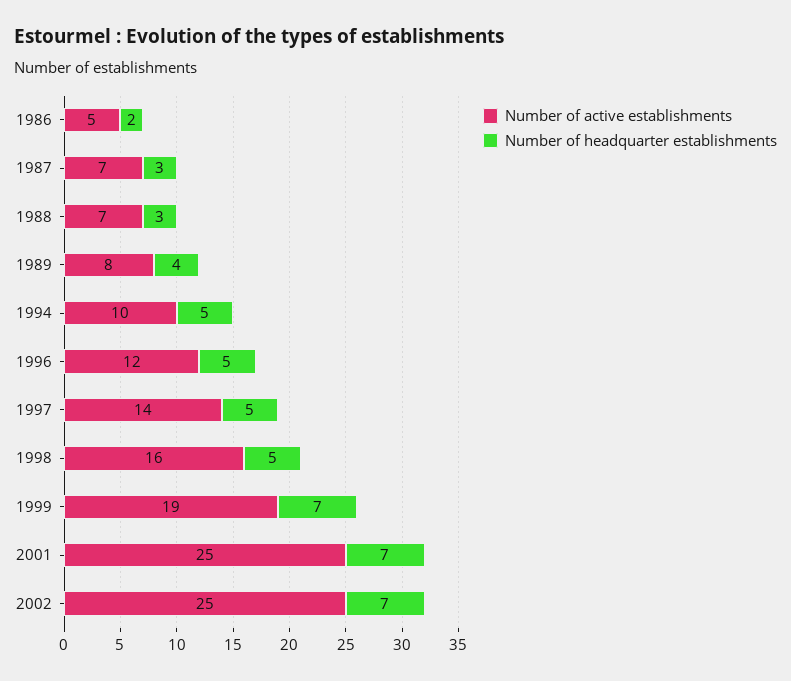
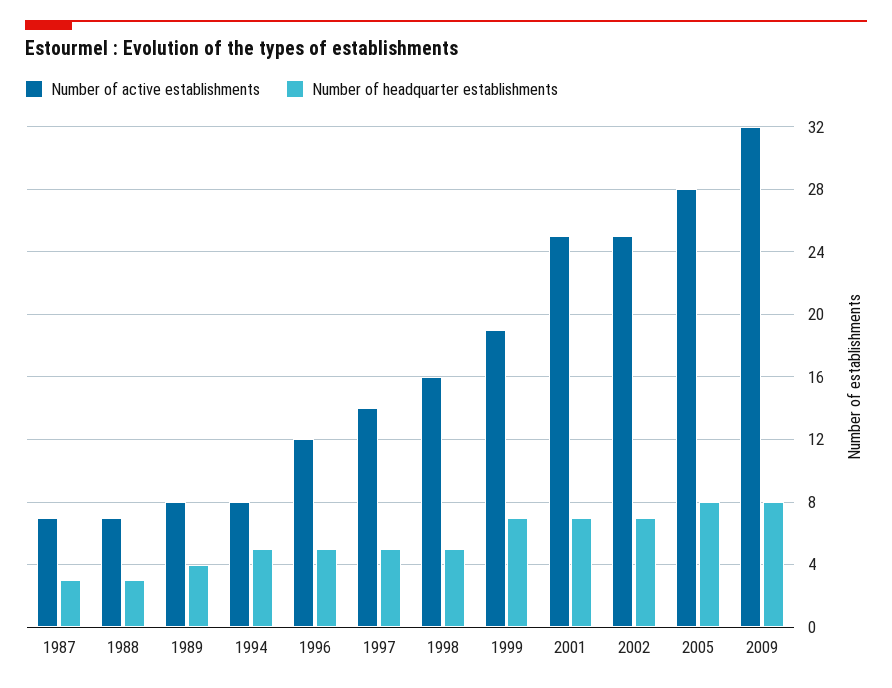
Number of active establishments, 1986: 5 -> none
Number of headquarter establishments, 1986: 2 -> none
Number of active establishments, 1994: 10 -> 8
Number of active establishments, 2005: none -> 28
Number of headquarter establishments, 2005: none -> 8
Number of active establishments, 2009: none -> 32
Number of headquarter establishments, 2009: none -> 8

